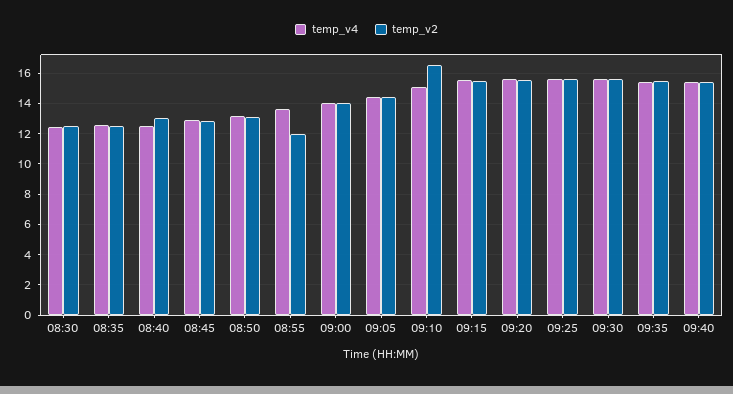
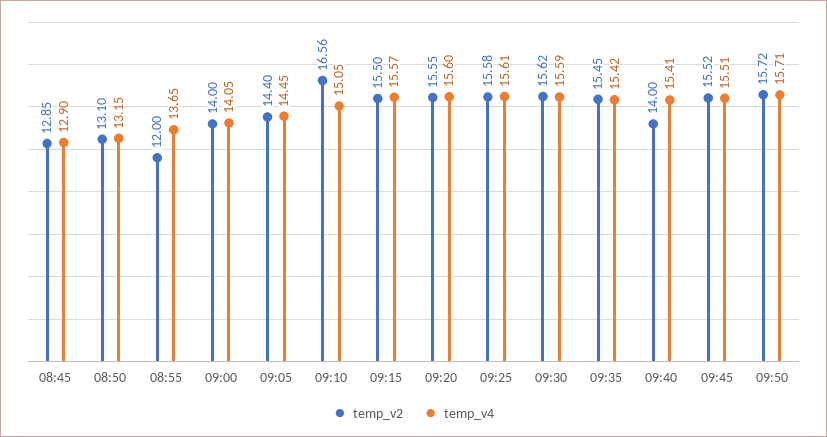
temp_v4, 08:30: 12.5 -> none
temp_v2, 08:30: 12.5 -> none
temp_v4, 08:35: 12.5 -> none
temp_v2, 08:35: 12.5 -> none
temp_v4, 08:40: 12.5 -> none
temp_v2, 08:40: 13 -> none
temp_v2, 09:40: 15.5 -> 14
temp_v2, 09:45: none -> 15.52
temp_v4, 09:45: none -> 15.51
temp_v2, 09:50: none -> 15.72
temp_v4, 09:50: none -> 15.71

